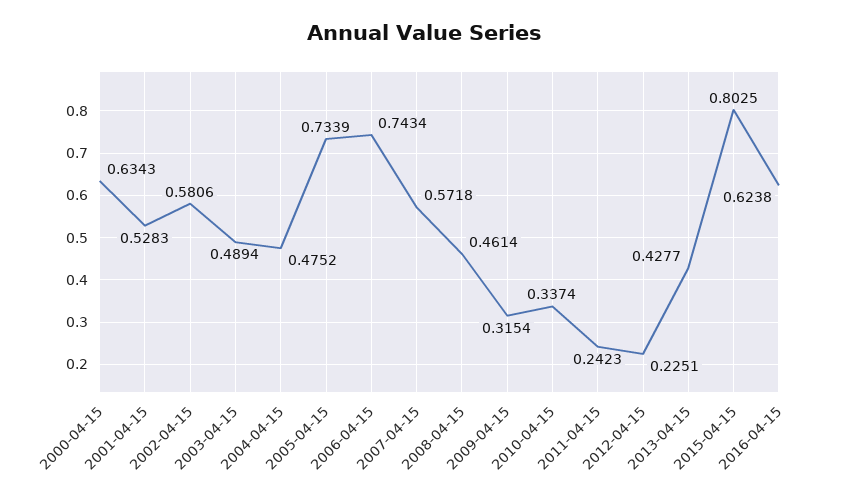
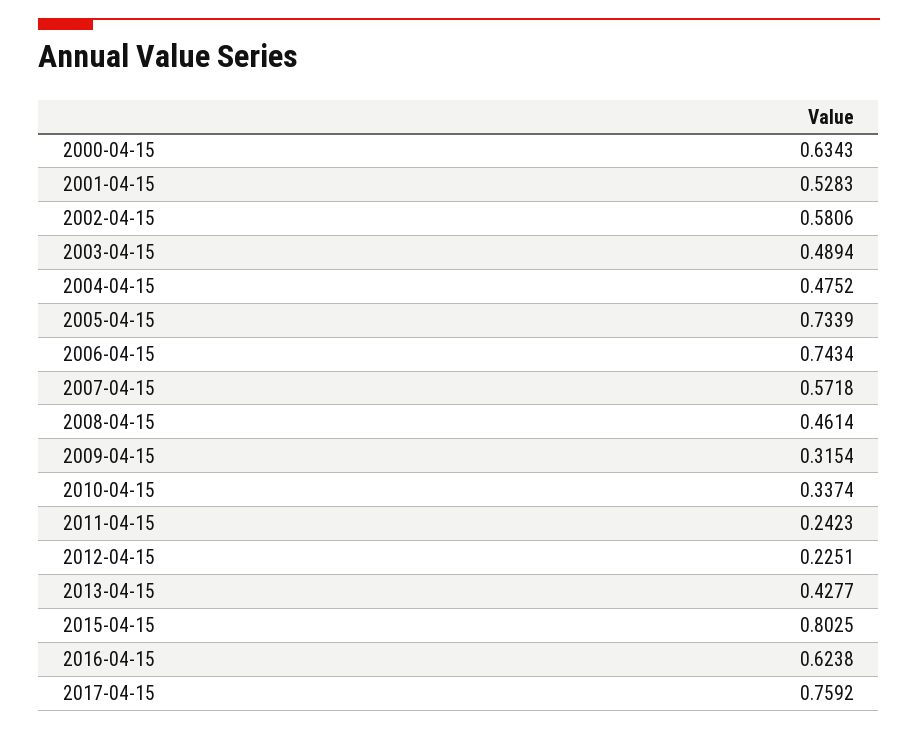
2017-04-15: none -> 0.7592

